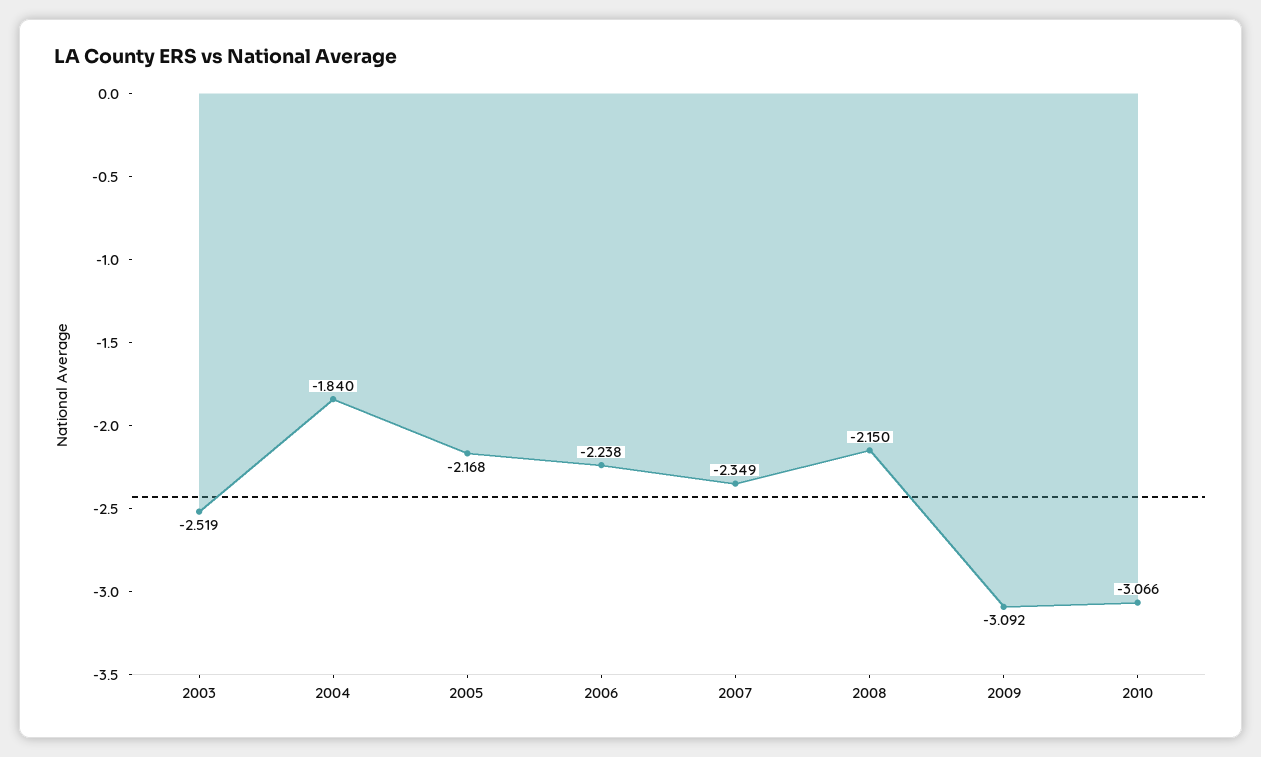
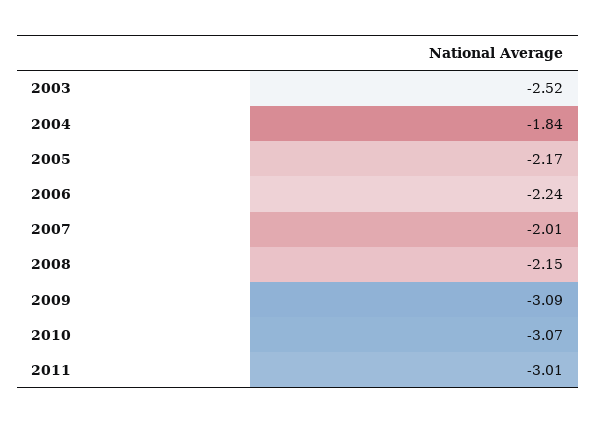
2007: -2.349 -> -2.01
2011: none -> -3.01

